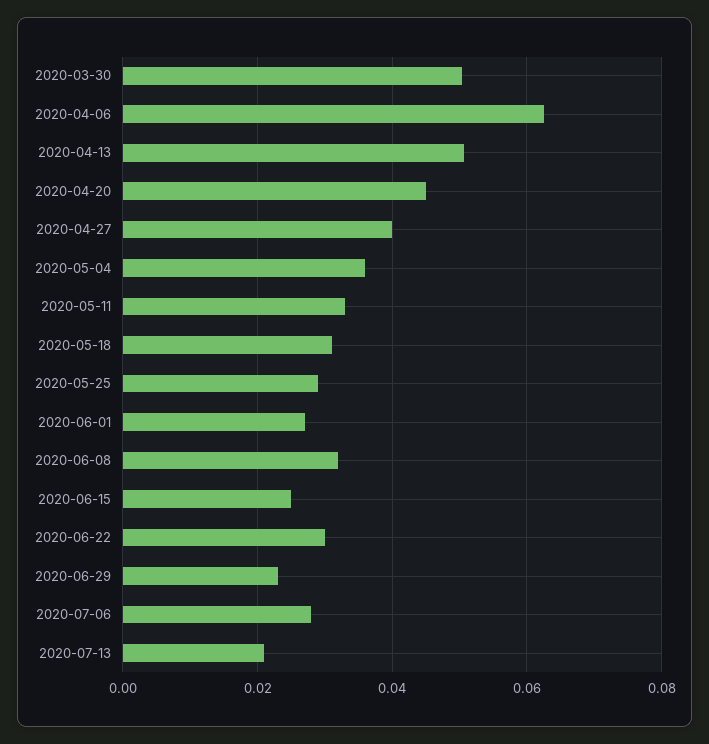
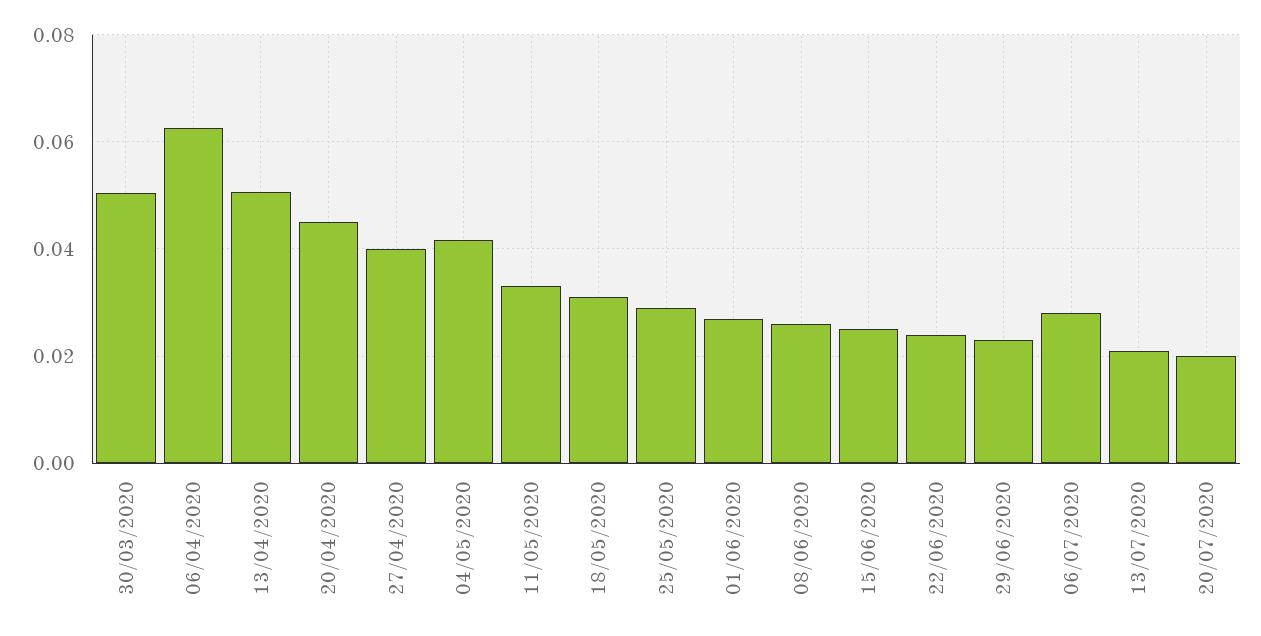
2020-05-04: 0.036 -> 0.042
2020-06-08: 0.032 -> 0.026
2020-06-22: 0.03 -> 0.024
20/07/2020: none -> 0.02

